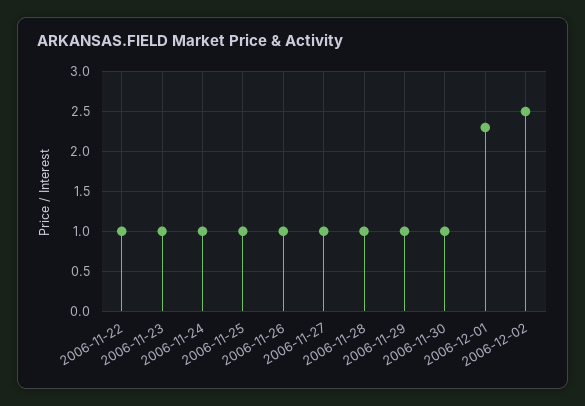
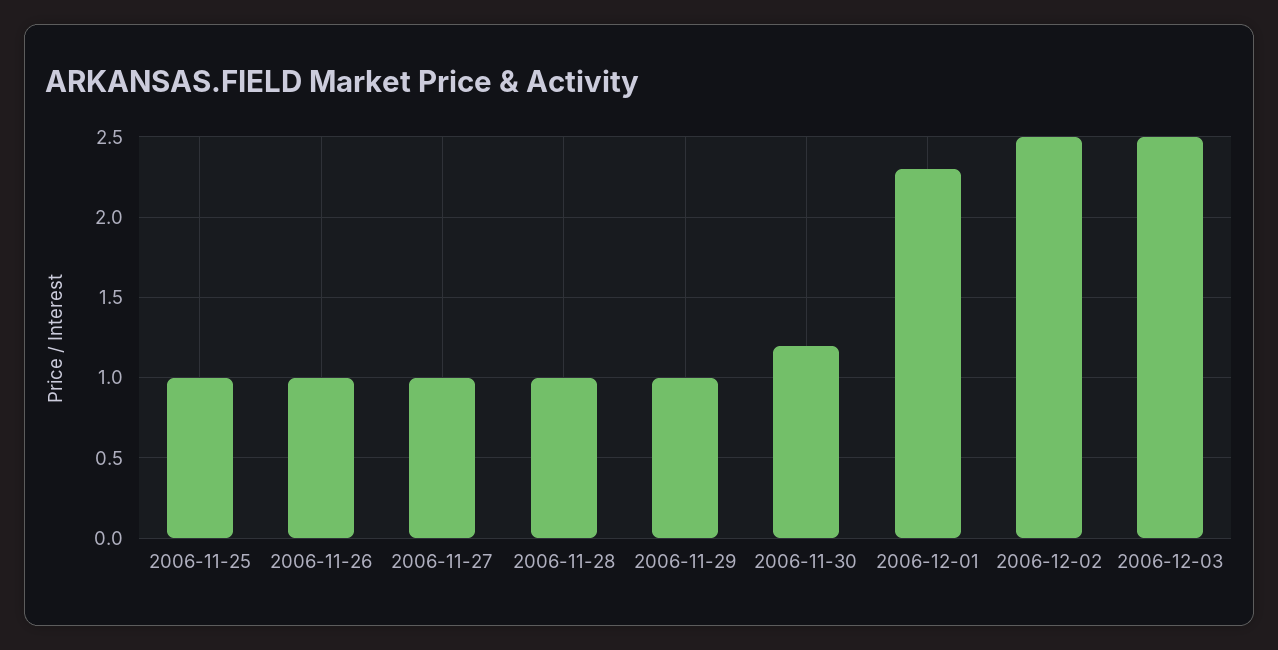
2006-11-22: 1 -> none
2006-11-23: 1 -> none
2006-11-24: 1 -> none
2006-11-30: 1 -> 1.2
2006-12-03: none -> 2.5

